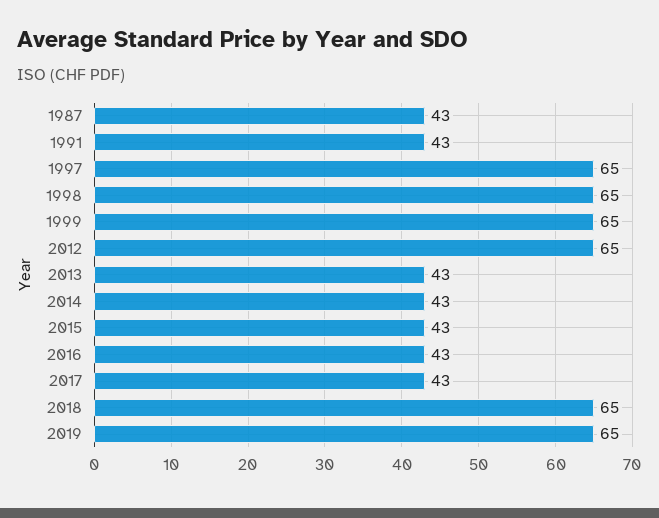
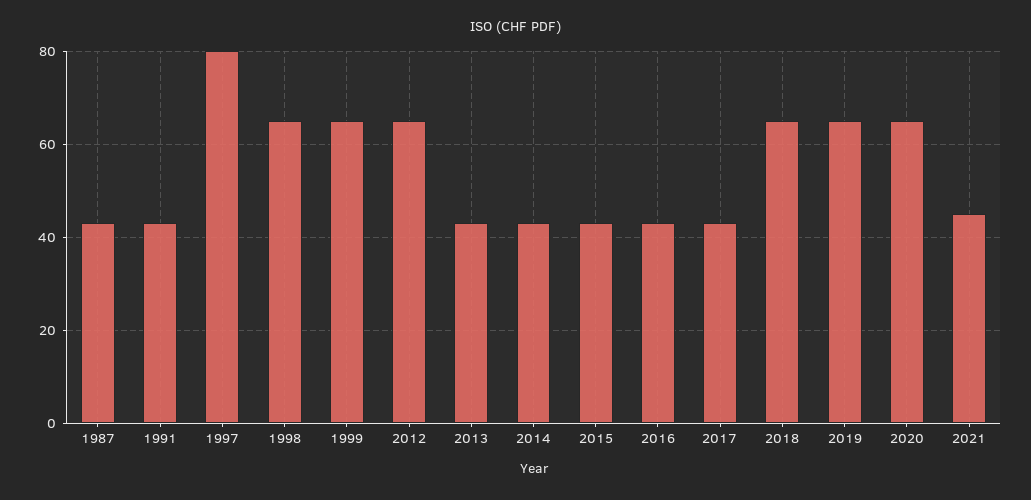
1997: 65 -> 80
2020: none -> 65
2021: none -> 45

